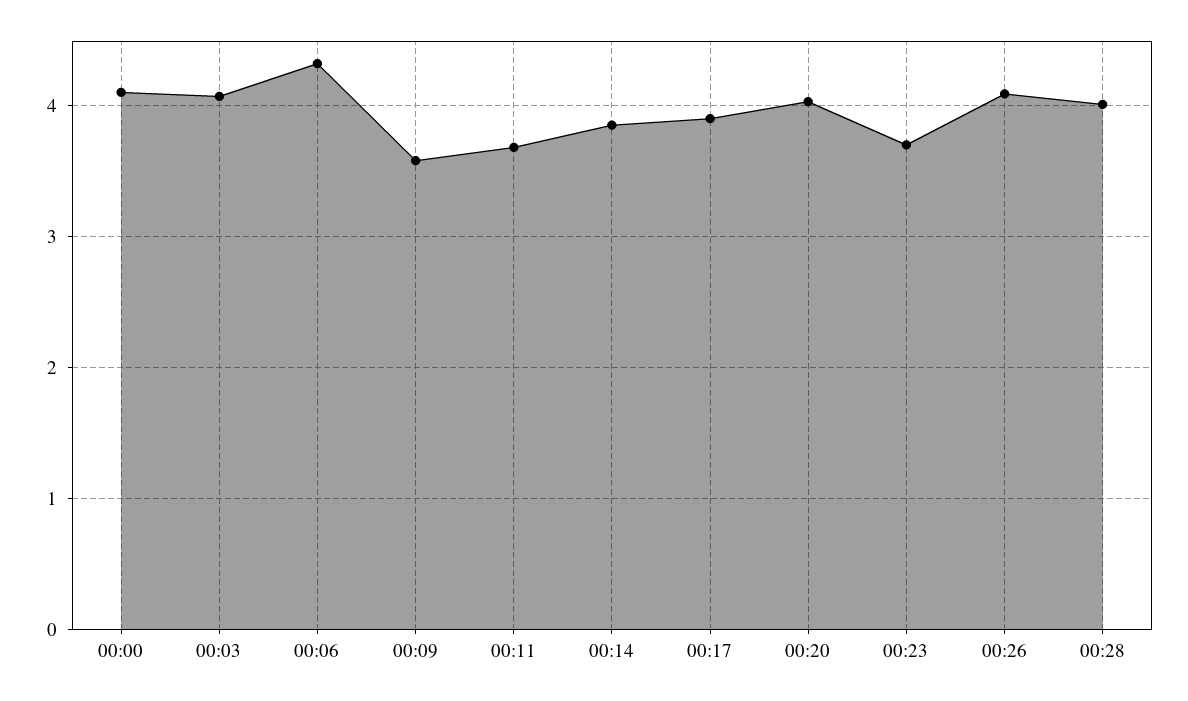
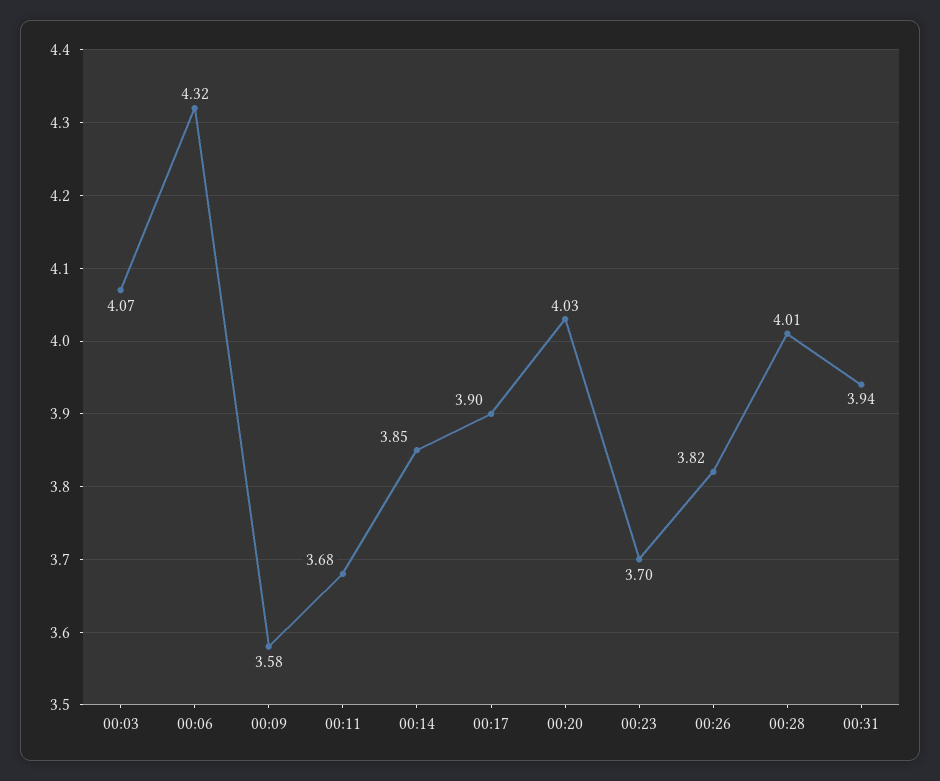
00:00: 4.1 -> none
00:26: 4.1 -> 3.82
00:31: none -> 3.94

